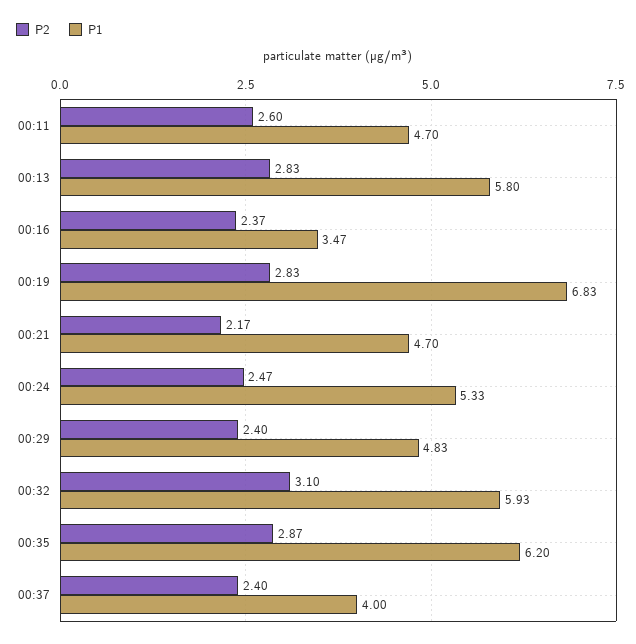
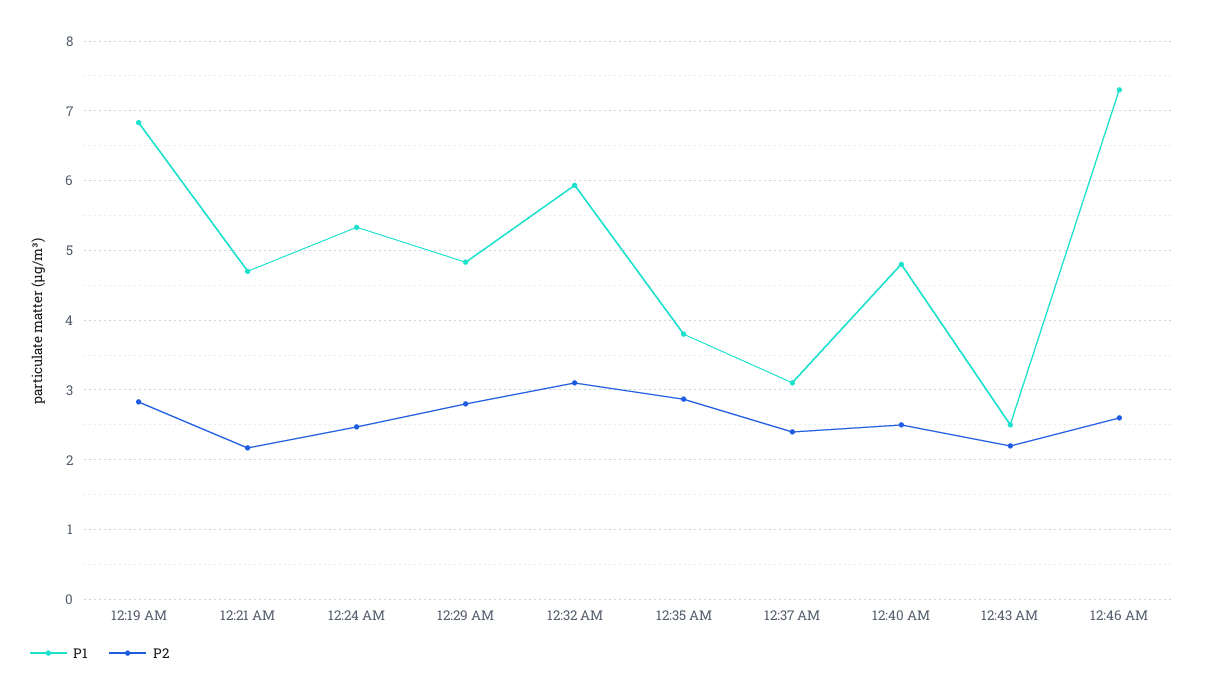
P2, 00:11: 2.6 -> none
P1, 00:11: 4.7 -> none
P2, 00:13: 2.83 -> none
P1, 00:13: 5.8 -> none
P2, 00:16: 2.37 -> none
P1, 00:16: 3.47 -> none
P2, 00:29: 2.4 -> 2.8
P1, 00:35: 6.2 -> 3.8
P1, 00:37: 4 -> 3.1
P1, 12:40 AM: none -> 4.8
P2, 12:40 AM: none -> 2.5
P1, 12:43 AM: none -> 2.5
P2, 12:43 AM: none -> 2.2
P1, 12:46 AM: none -> 7.3
P2, 12:46 AM: none -> 2.6

